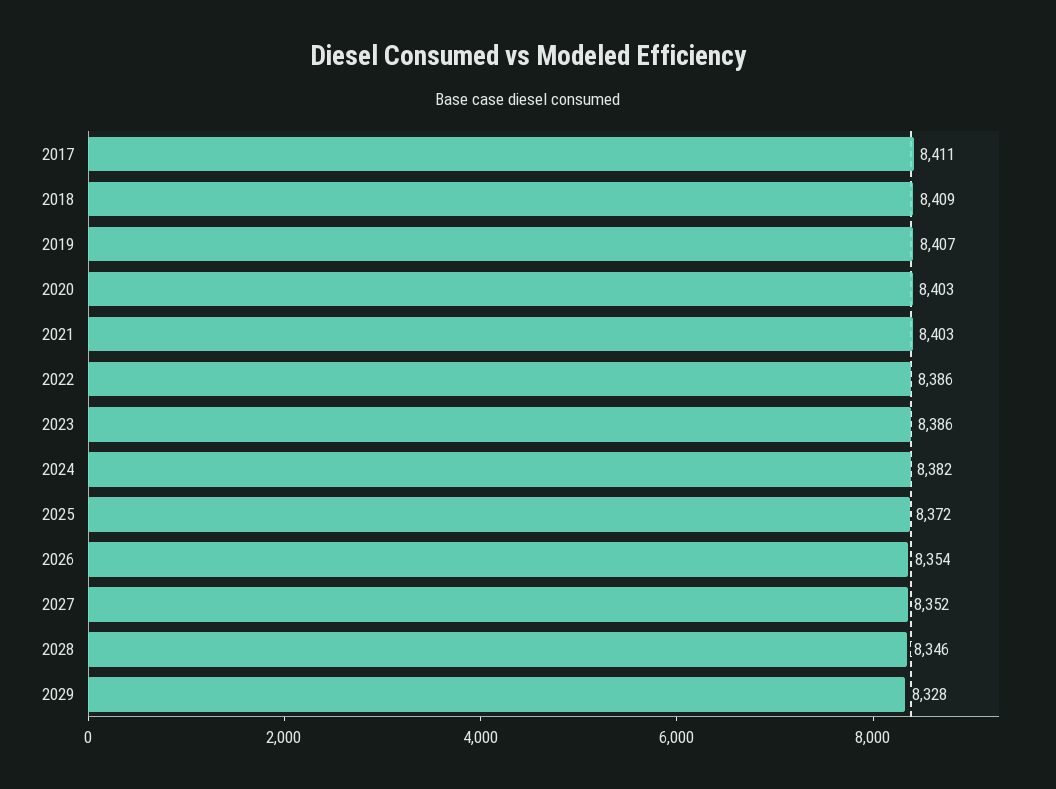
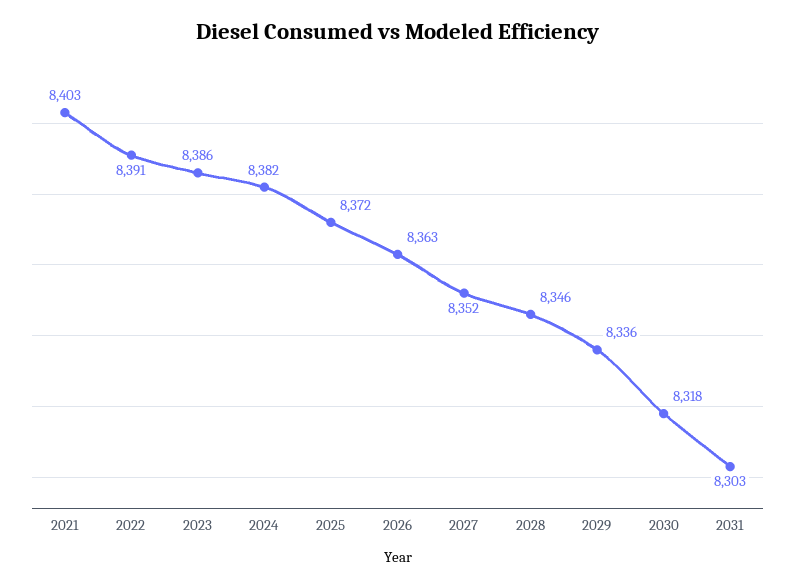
2017: 8411 -> none
2018: 8409 -> none
2019: 8407 -> none
2020: 8403 -> none
2022: 8386 -> 8391
2026: 8354 -> 8363
2029: 8328 -> 8336
2030: none -> 8318
2031: none -> 8303

